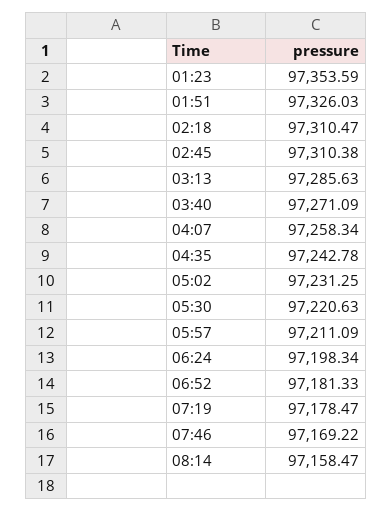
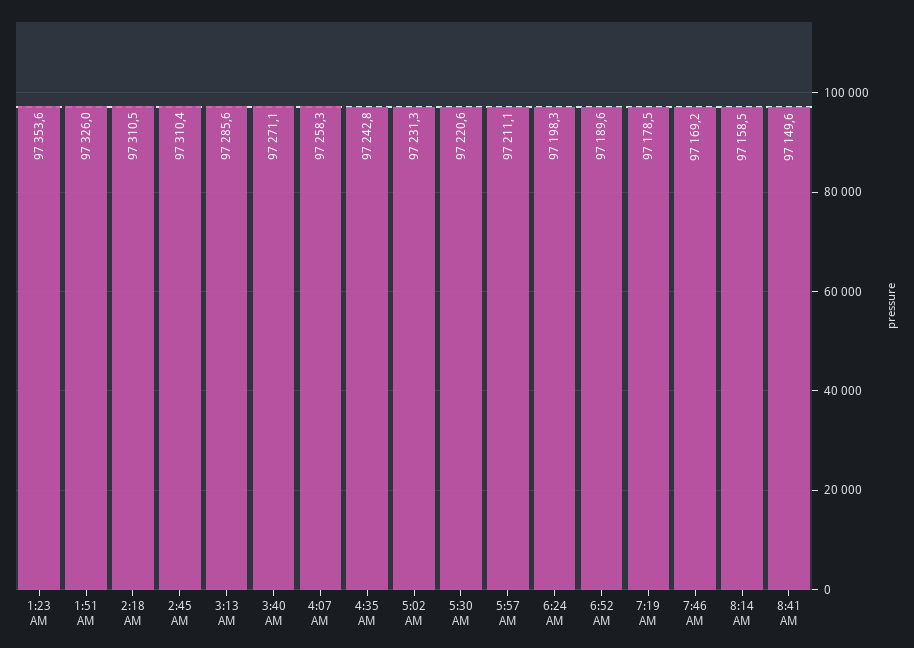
06:52: 97181.33 -> 97189.6
8:41 AM: none -> 97149.6

